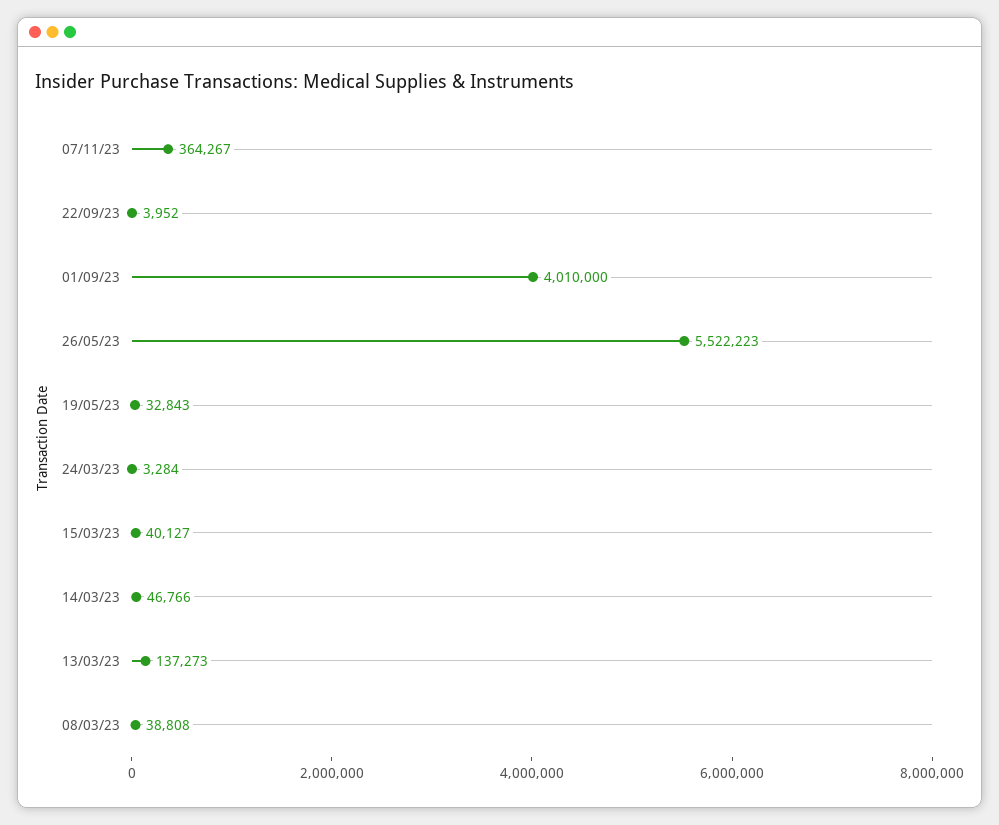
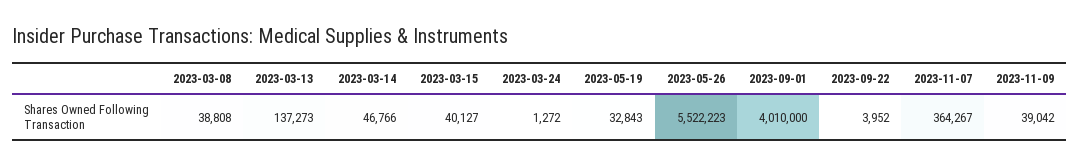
24/03/23: 3284 -> 1272
2023-11-09: none -> 39042

